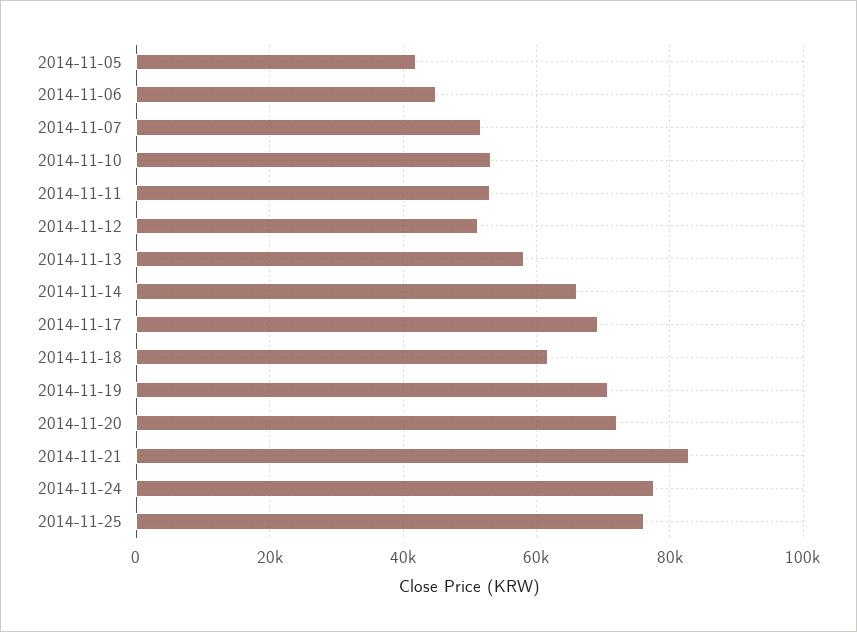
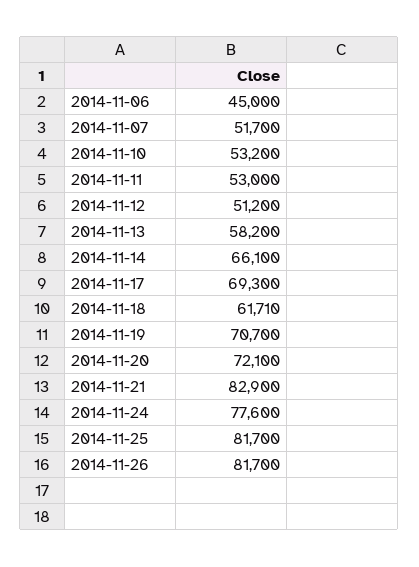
2014-11-05: 42000 -> none
2014-11-25: 76000 -> 81700
2014-11-26: none -> 81700

